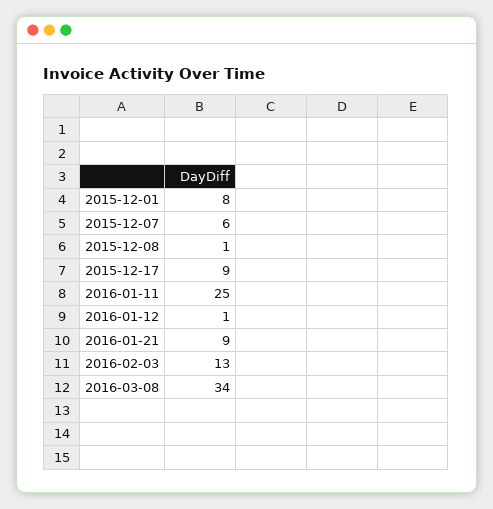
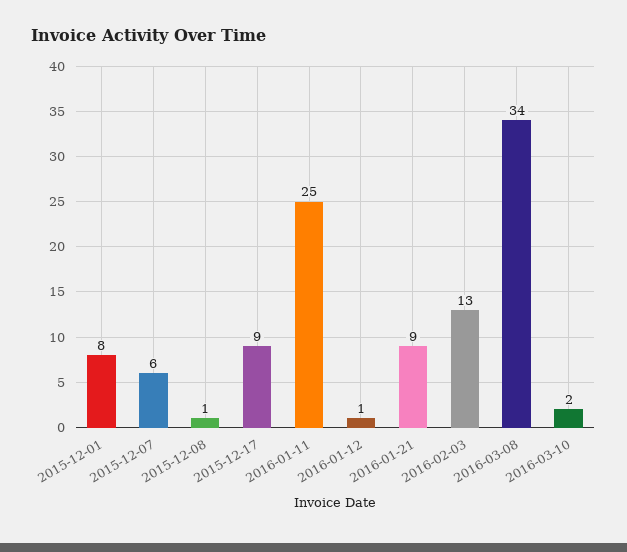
2016-03-10: none -> 2

